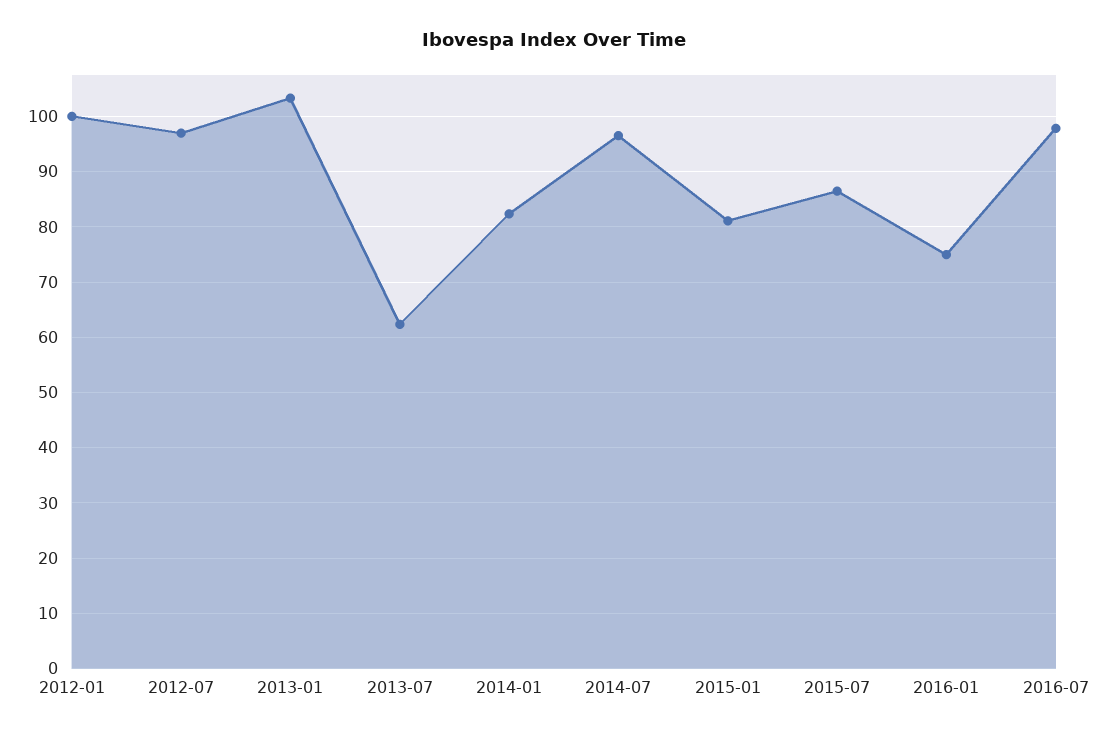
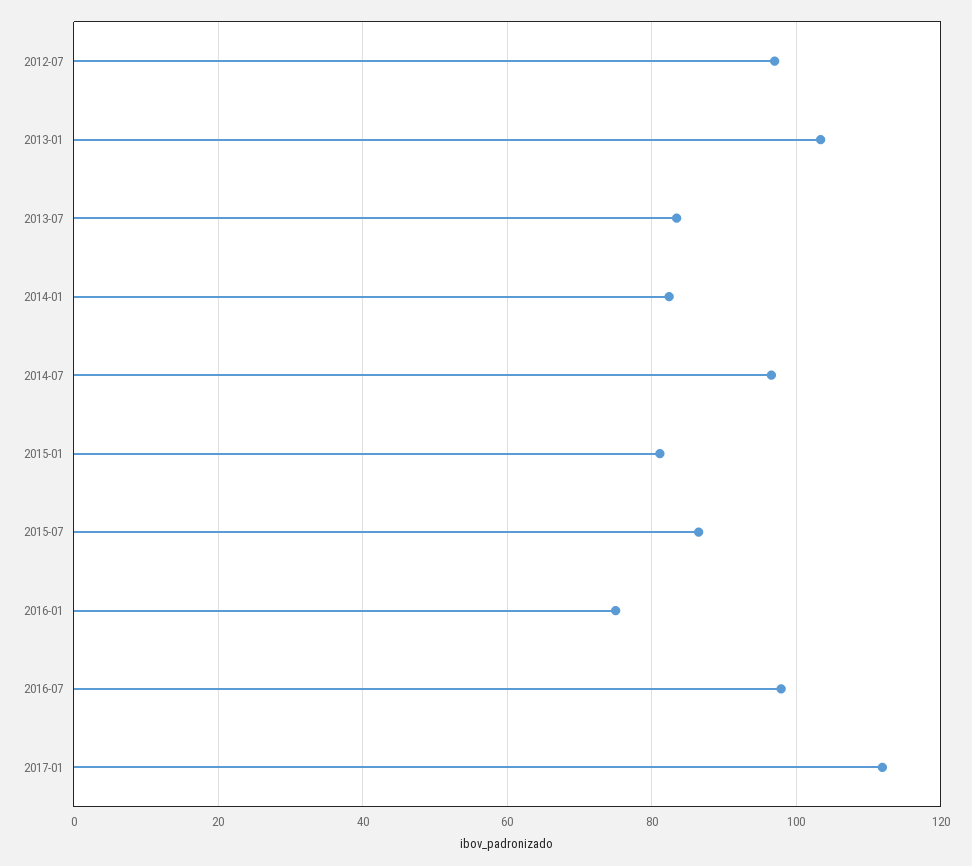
2012-01: 100 -> none
2013-07: 62 -> 84
2017-01: none -> 112

